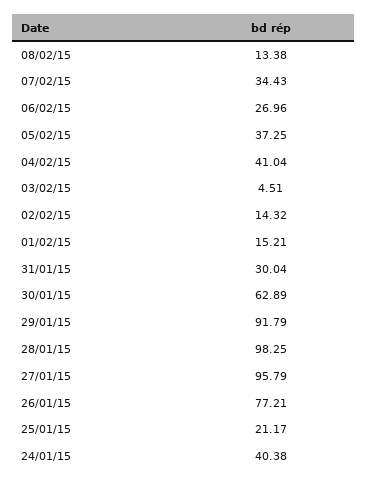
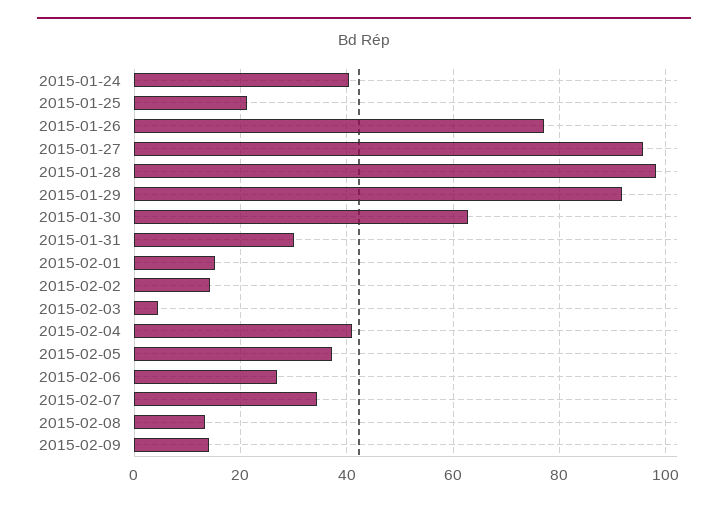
2015-02-09: none -> 14

